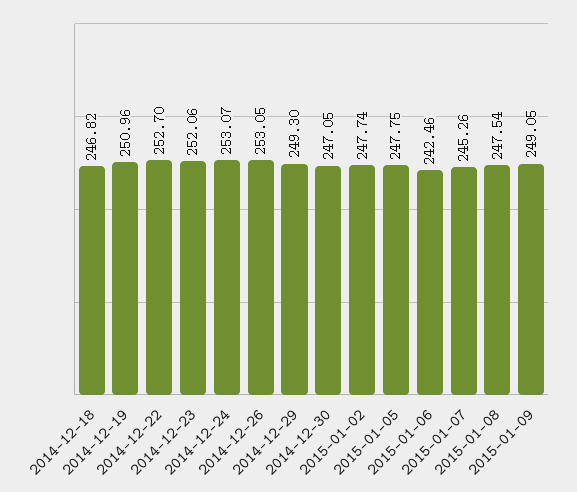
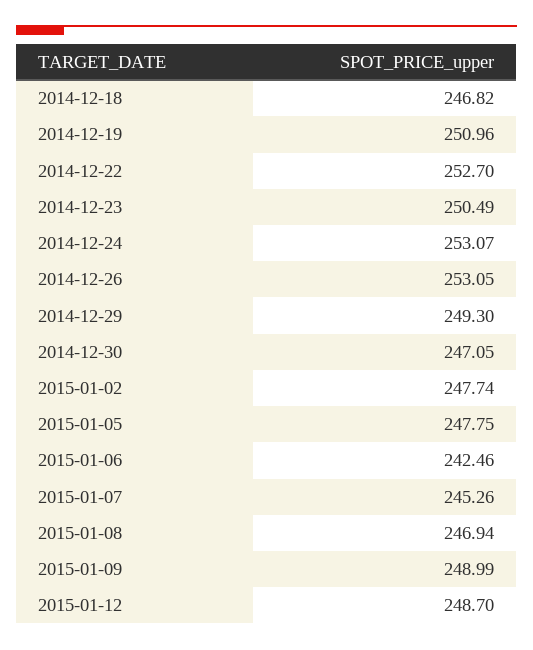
2014-12-23: 252.06 -> 250.49
2015-01-08: 247.54 -> 246.94
2015-01-09: 249.05 -> 248.99
2015-01-12: none -> 248.7

